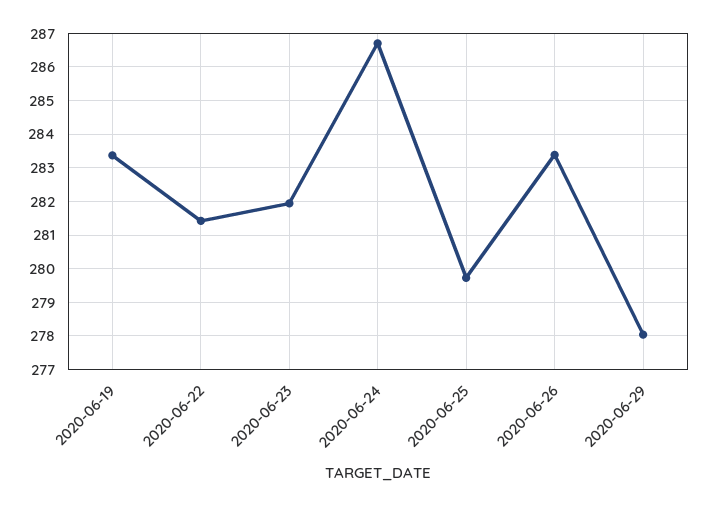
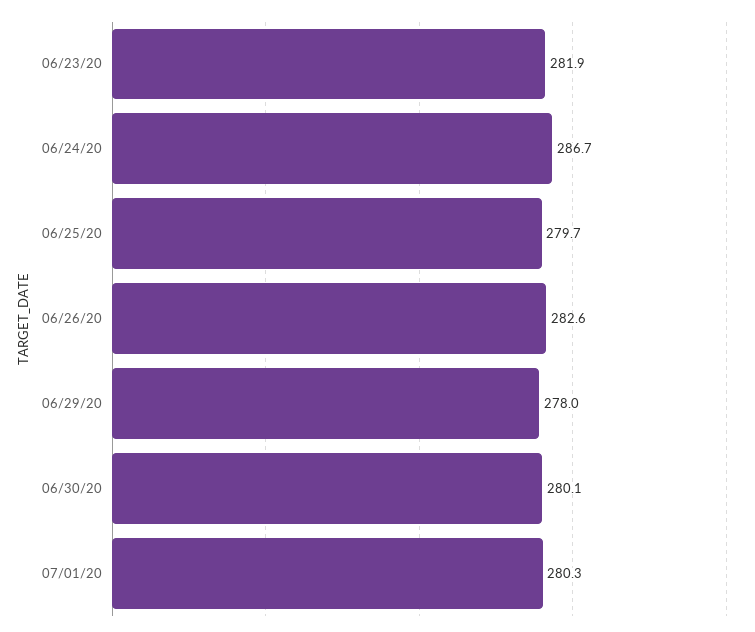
2020-06-19: 283.4 -> none
2020-06-22: 281.4 -> none
2020-06-26: 283.4 -> 282.6
06/30/20: none -> 280.1
07/01/20: none -> 280.3

